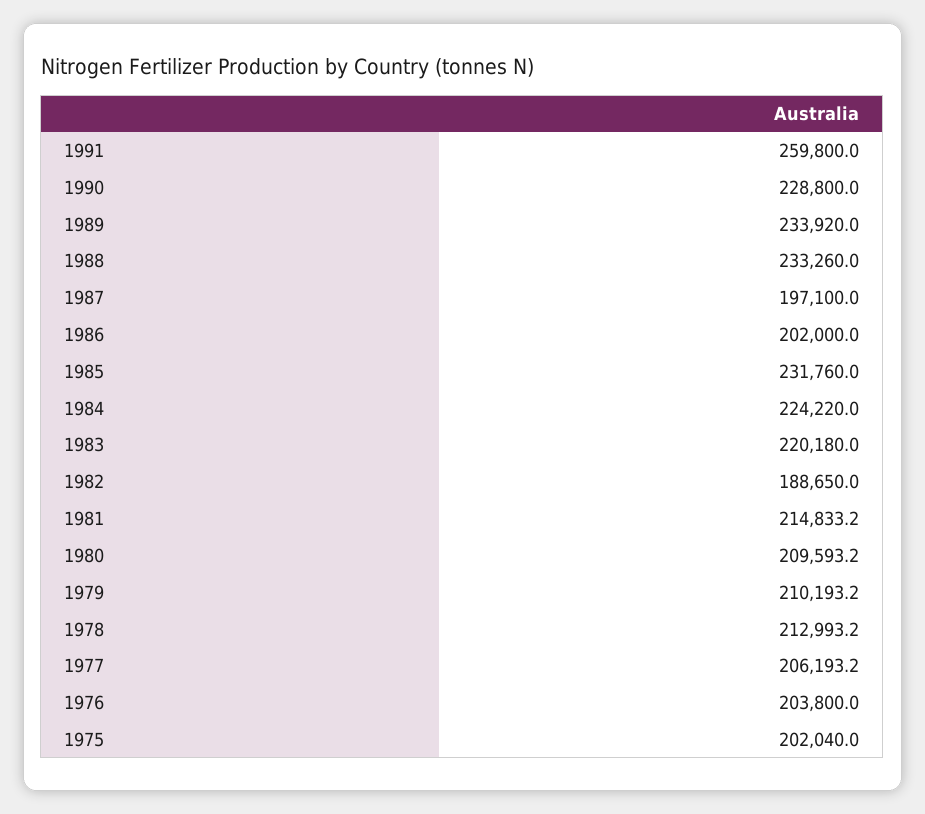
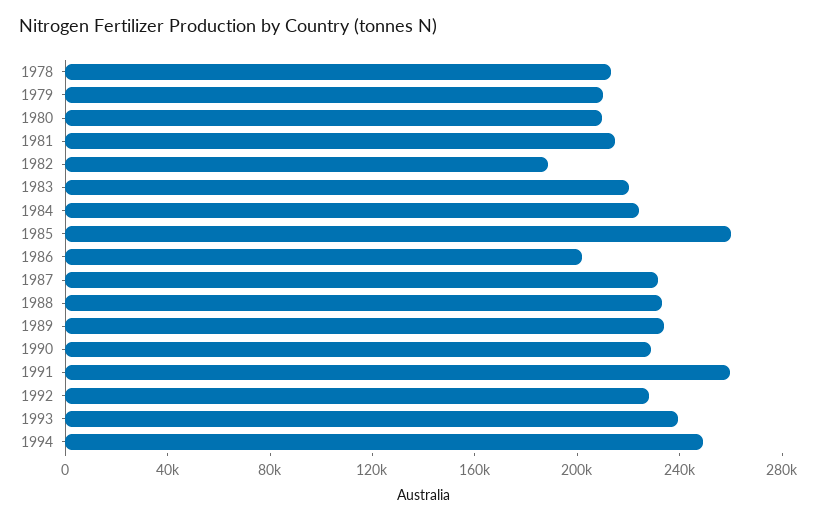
1987: 197100 -> 230000
1985: 231760 -> 260000
1977: 206193.2 -> none
1976: 203800 -> none
1975: 202040 -> none
1992: none -> 230000
1993: none -> 240000
1994: none -> 250000

